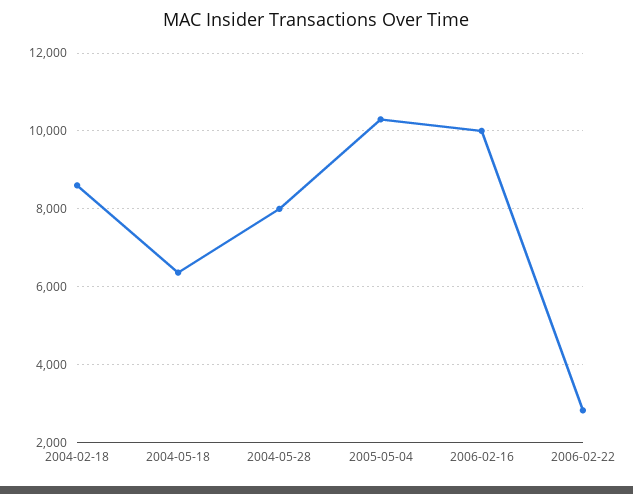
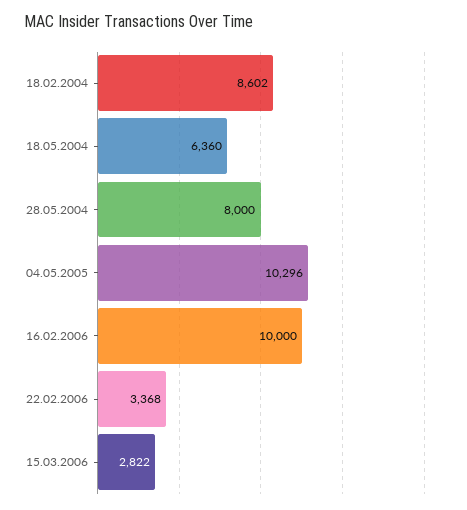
2006-02-22: 2800 -> 3368
15.03.2006: none -> 2822

